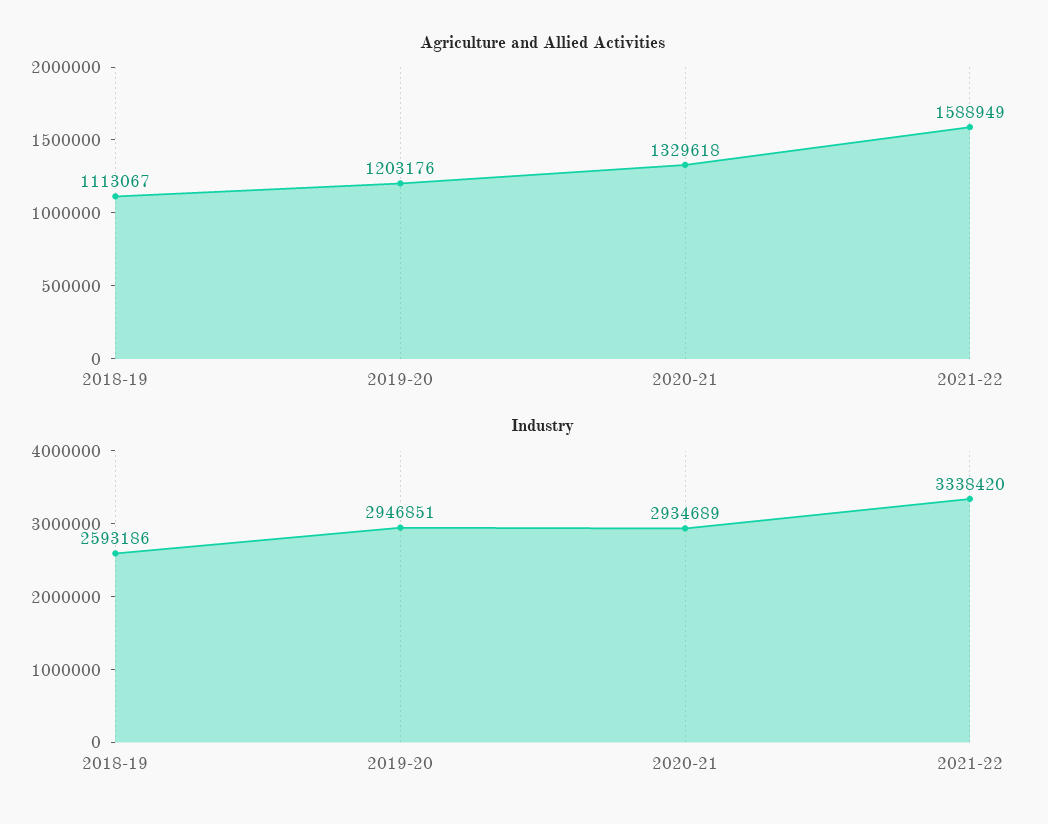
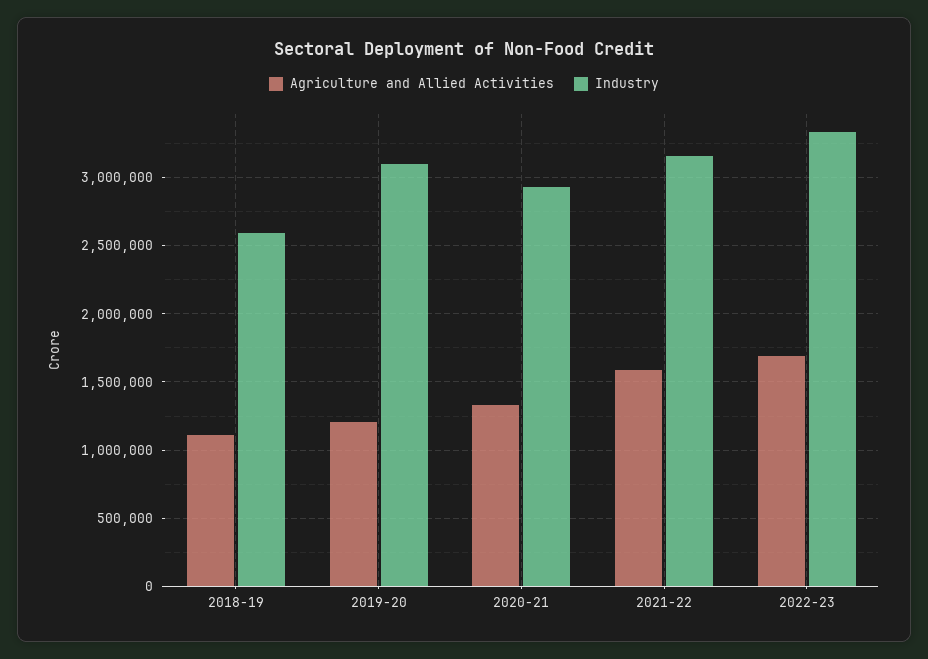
Industry, 2019-20: 2946851 -> 3100000
Industry, 2021-22: 3338420 -> 3150000
Agriculture and Allied Activities, 2022-23: none -> 1700000
Industry, 2022-23: none -> 3350000

